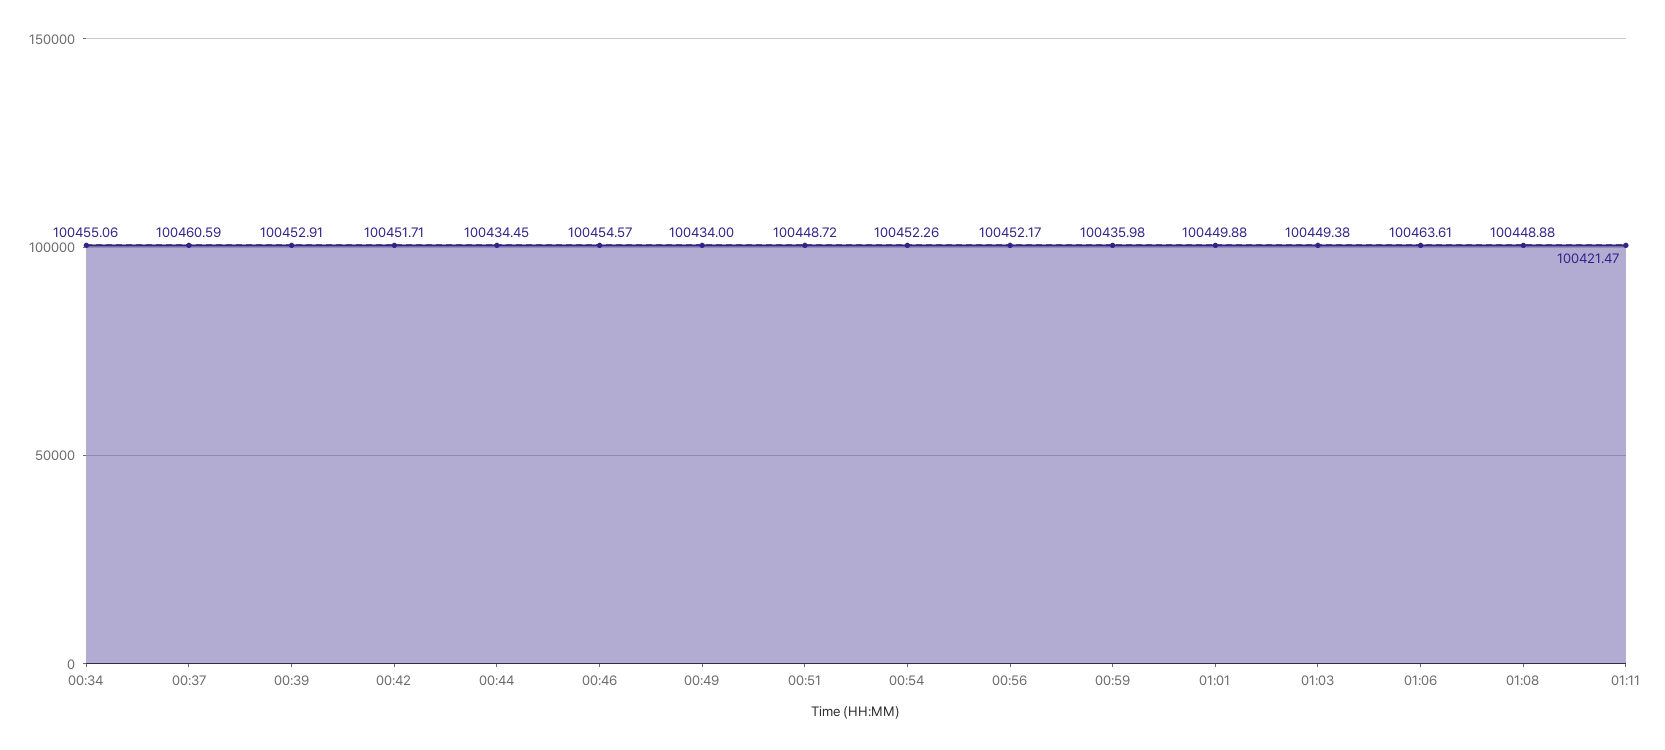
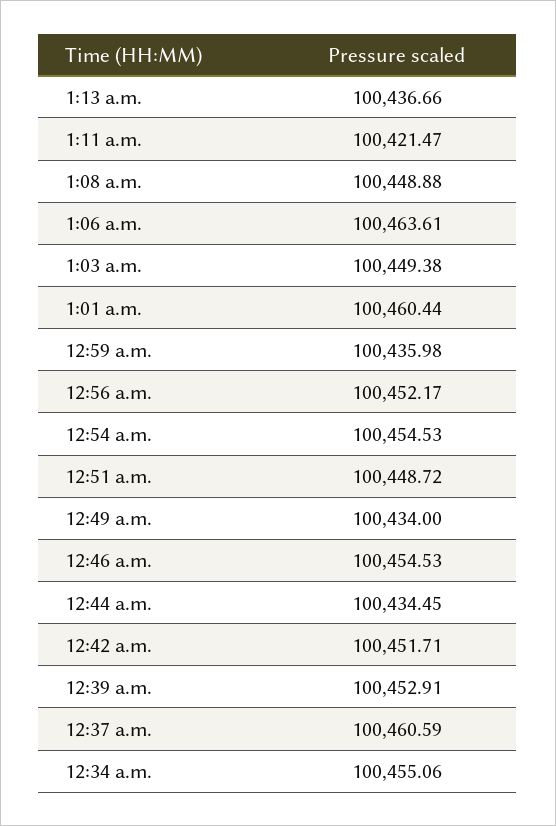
00:46: 100454.57 -> 100454.53
00:54: 100452.26 -> 100454.53
01:01: 100449.88 -> 100460.44
1:13 a.m.: none -> 100436.66

